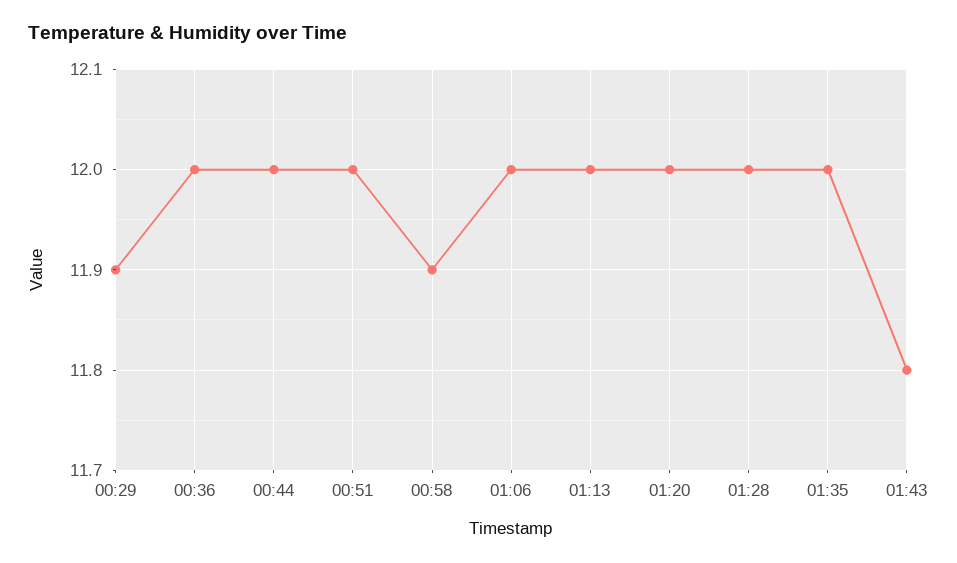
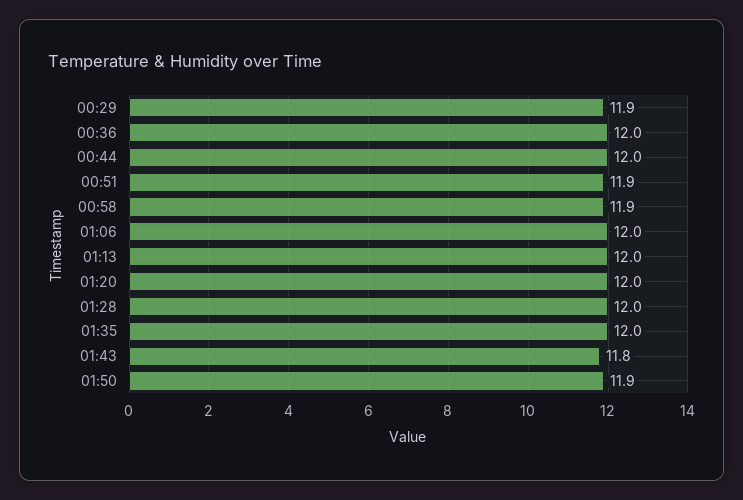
00:51: 12 -> 11.9
01:50: none -> 11.9

